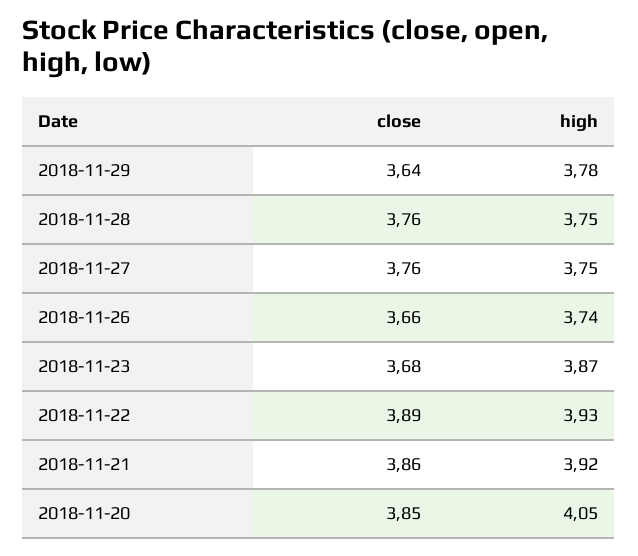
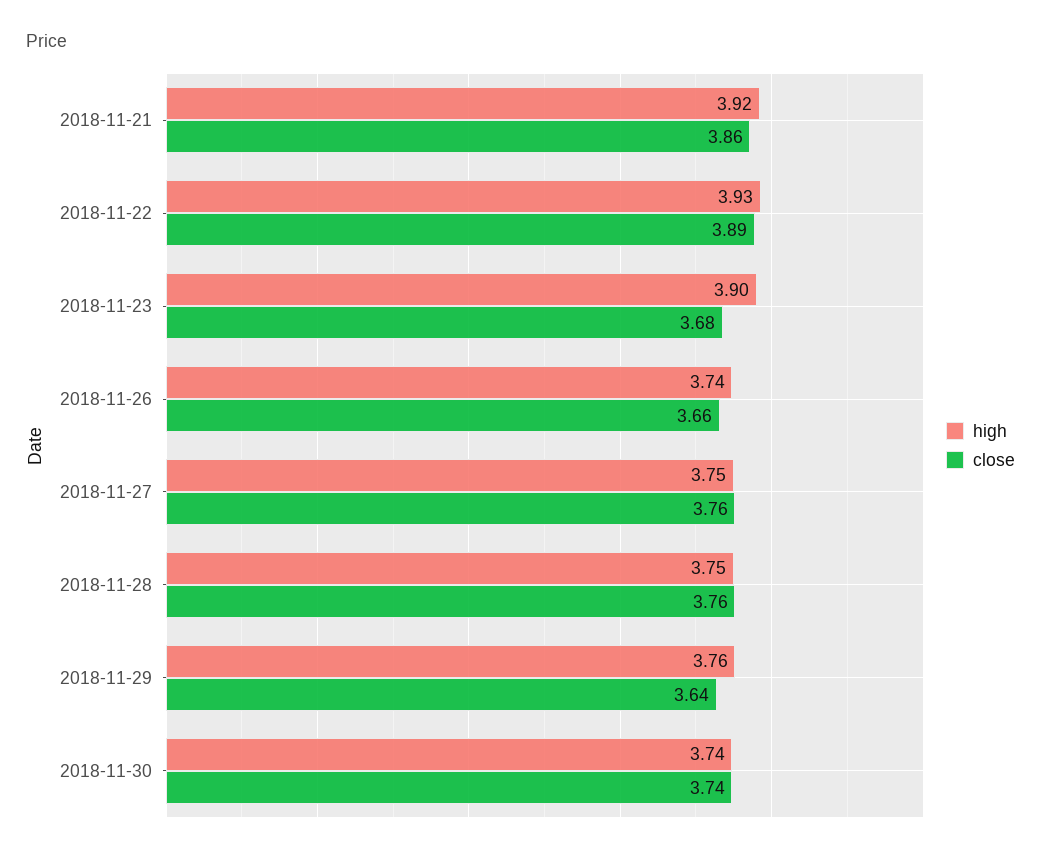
high, 2018-11-29: 3.78 -> 3.76
high, 2018-11-23: 3.87 -> 3.9
close, 2018-11-20: 3.85 -> none
high, 2018-11-20: 4.05 -> none
high, 2018-11-30: none -> 3.74
close, 2018-11-30: none -> 3.74

